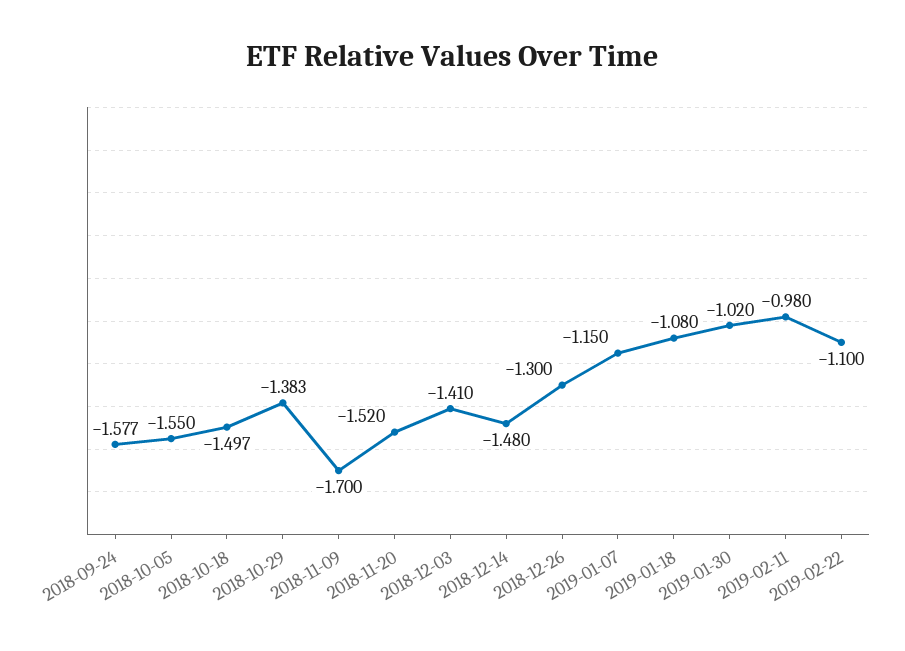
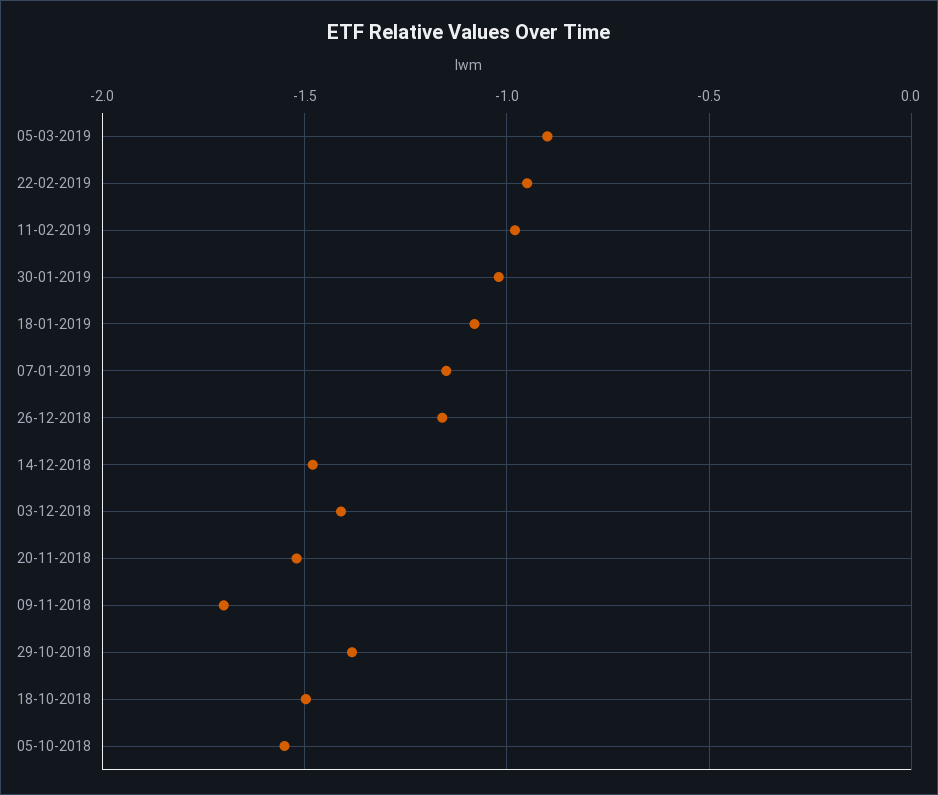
2018-09-24: -1.577 -> none
2018-12-26: -1.3 -> -1.15
2019-02-22: -1.1 -> -0.95
05-03-2019: none -> -0.9

